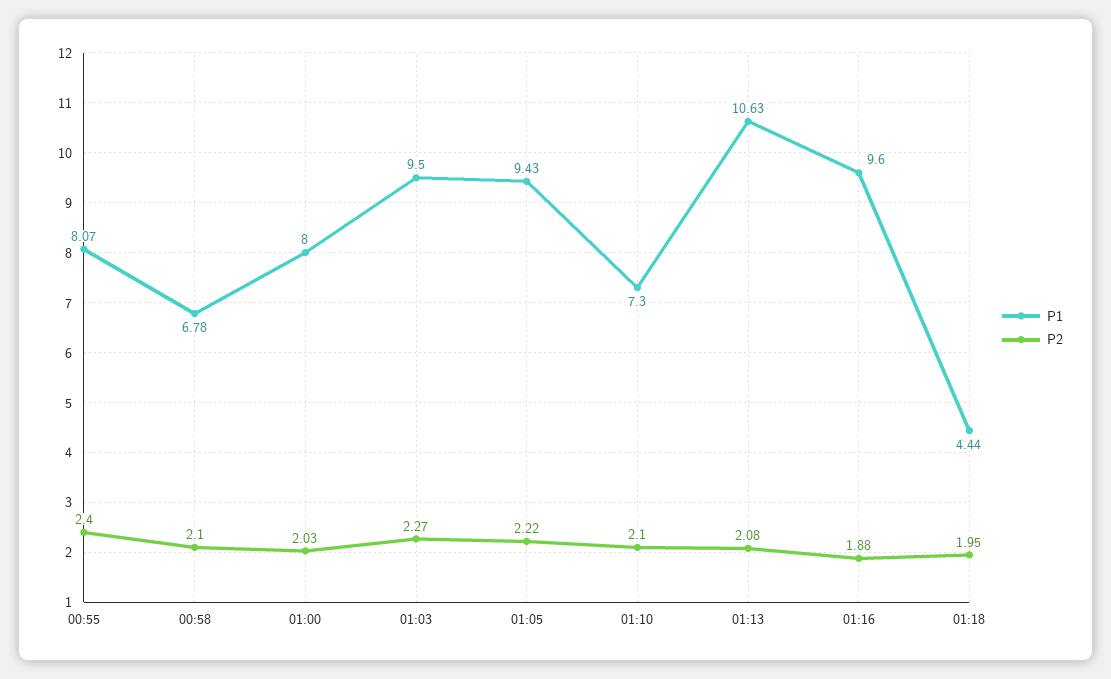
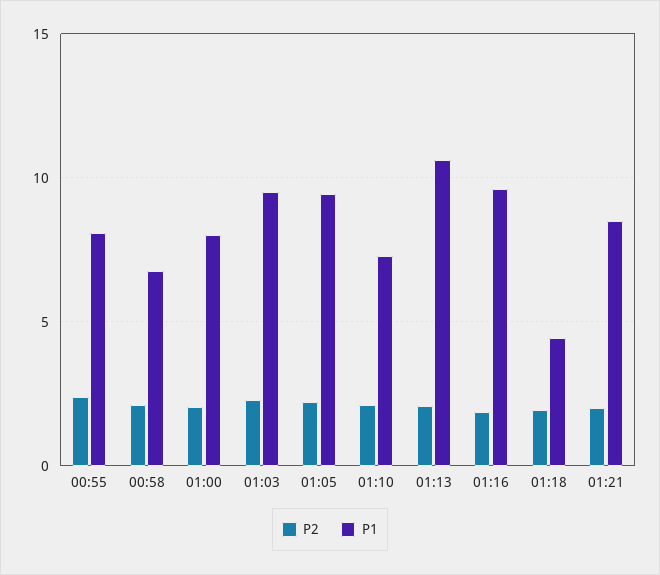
P2, 01:21: none -> 2
P1, 01:21: none -> 8.5

